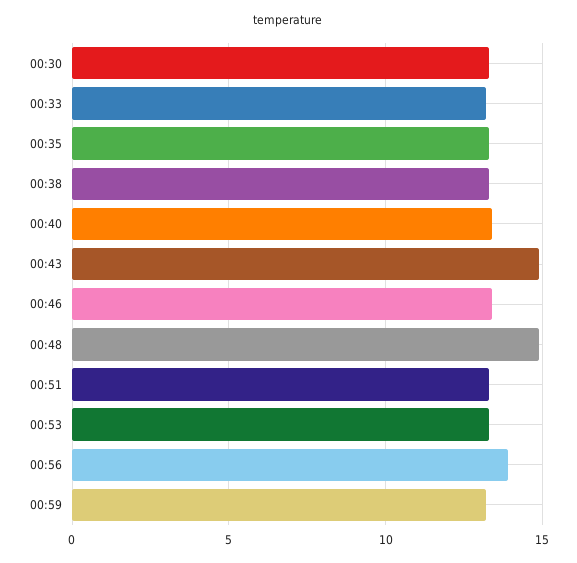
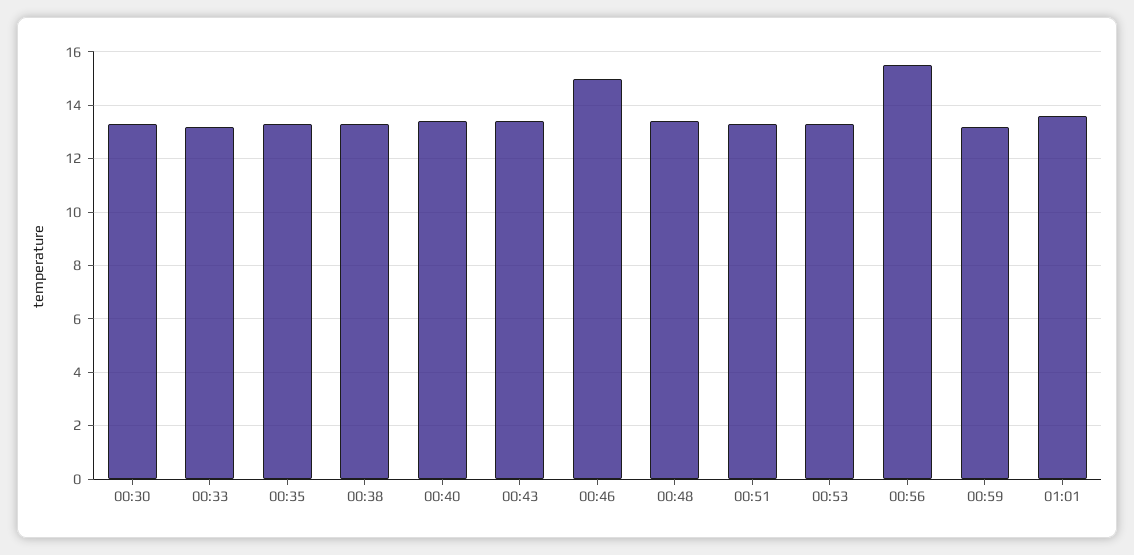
00:43: 15 -> 13.5
00:46: 13.5 -> 15
00:48: 15 -> 13.5
00:56: 14 -> 15.5
01:01: none -> 13.5

